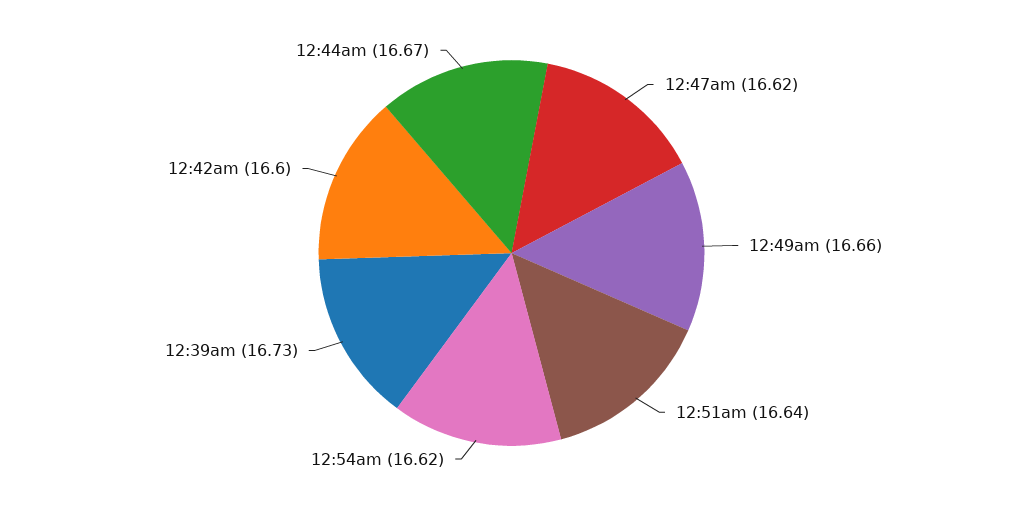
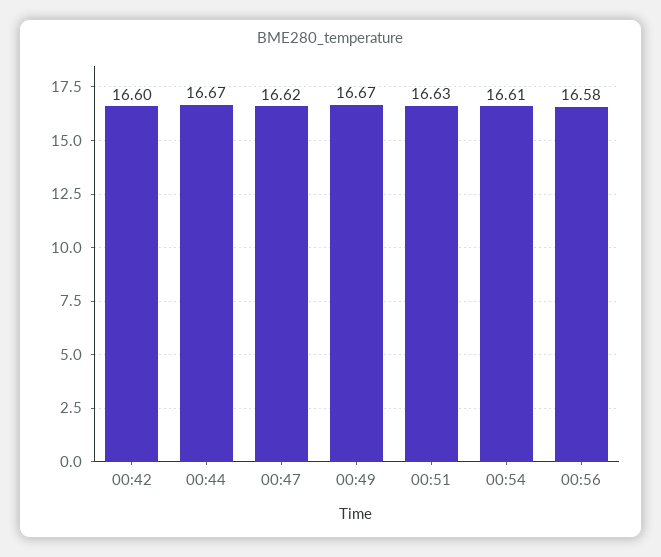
12:49am: 16.66 -> 16.67
12:51am: 16.64 -> 16.63
12:54am: 16.62 -> 16.61
12:39am: 16.73 -> none
00:56: none -> 16.58

